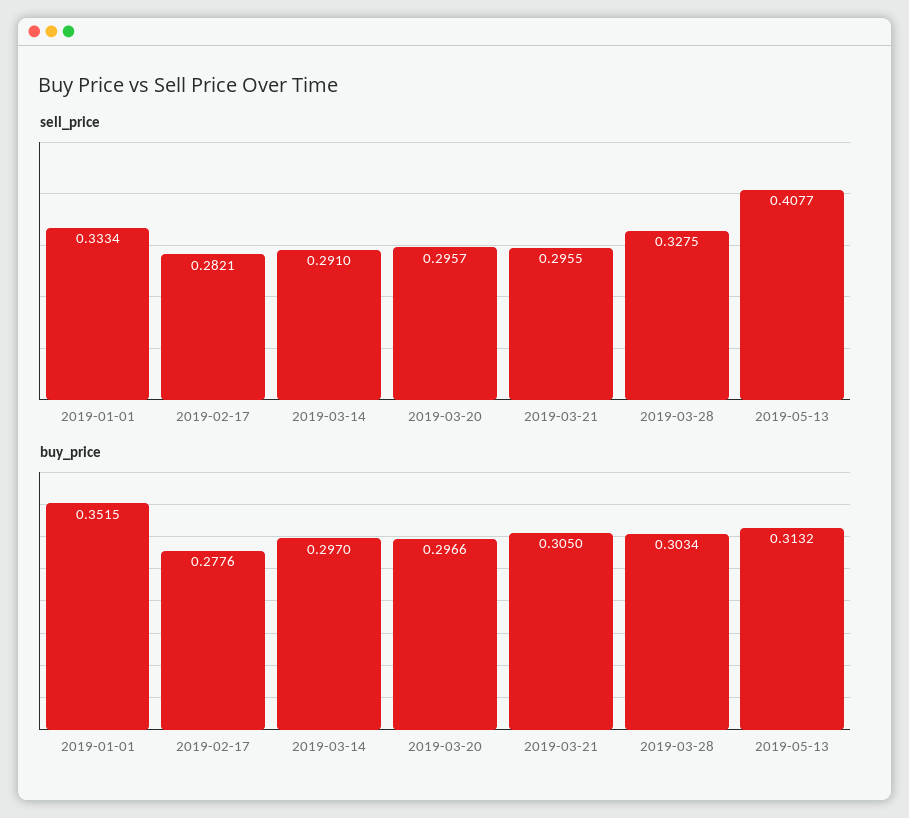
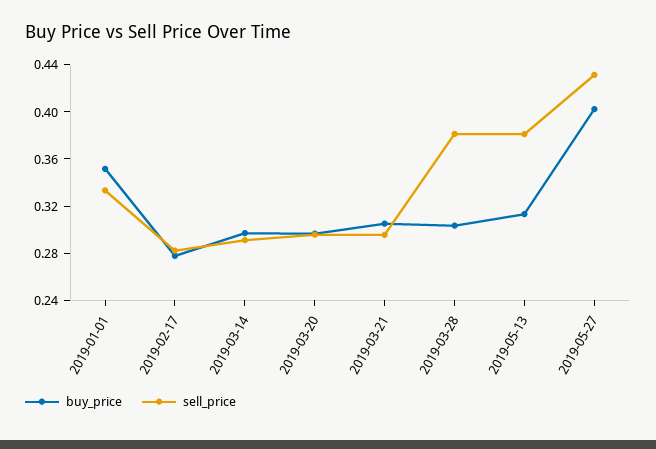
sell_price, 2019-03-28: 0.3275 -> 0.38
sell_price, 2019-05-13: 0.4077 -> 0.38
buy_price, 2019-05-27: none -> 0.4
sell_price, 2019-05-27: none -> 0.43

